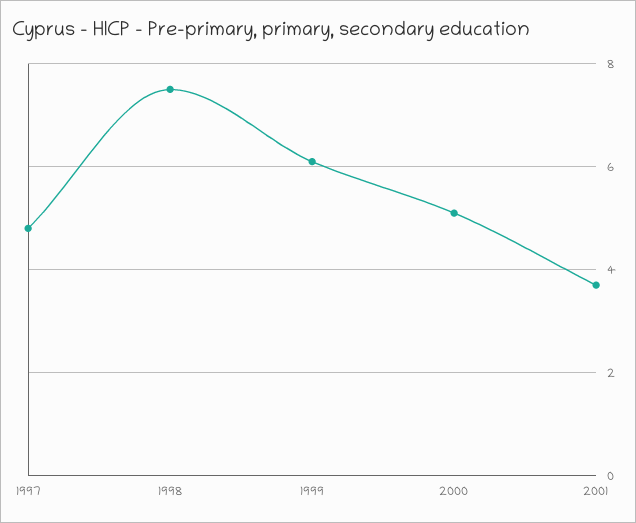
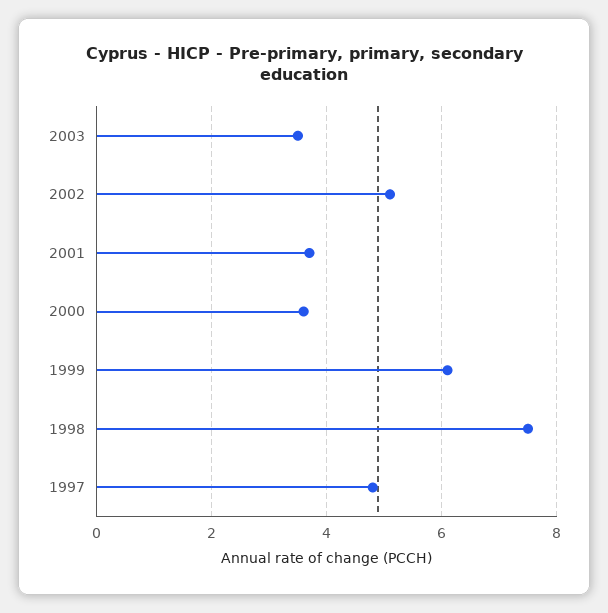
2000: 5 -> 3.5
2003: none -> 3.5
2002: none -> 5

